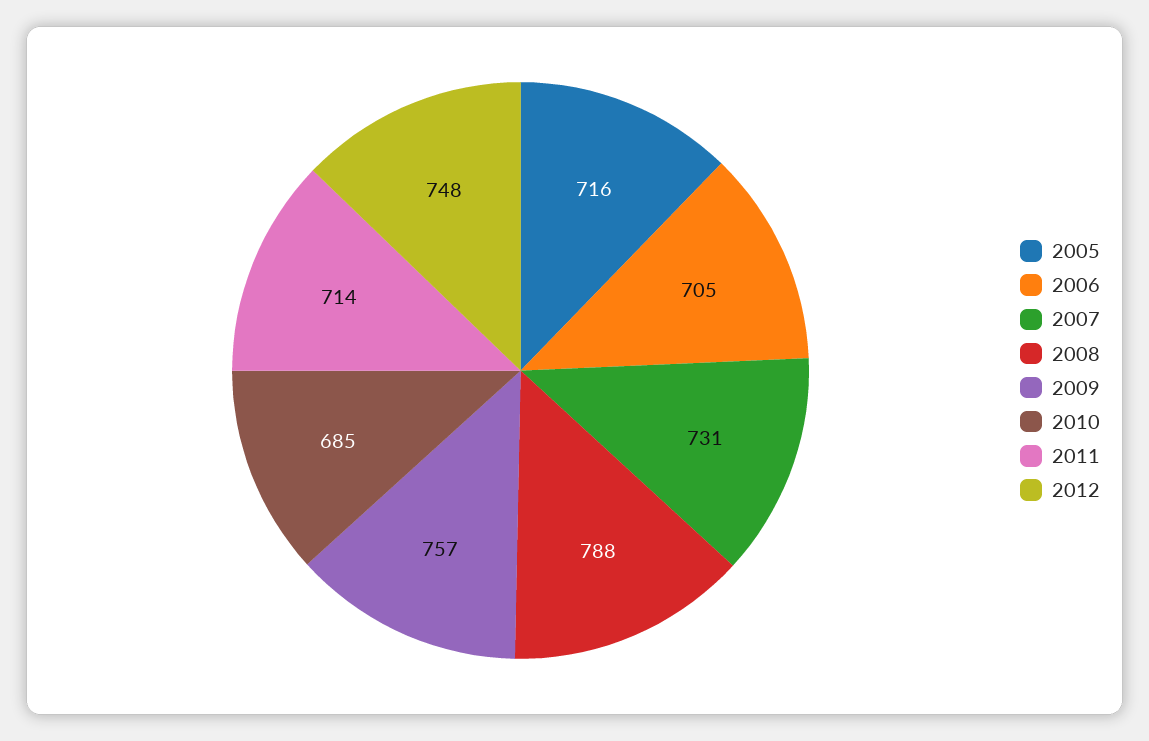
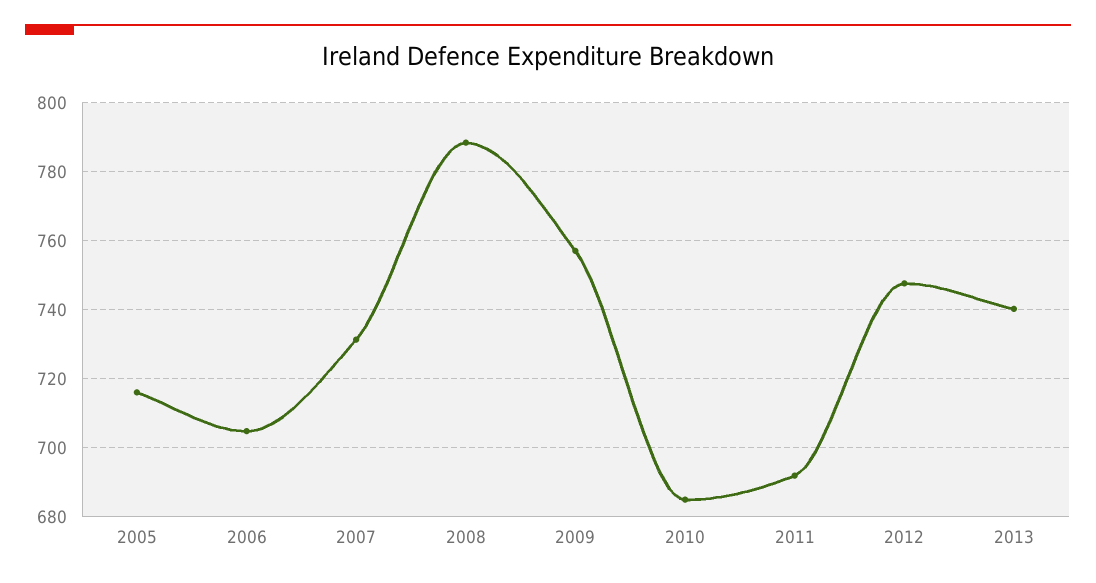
2011: 714 -> 692
2013: none -> 740

